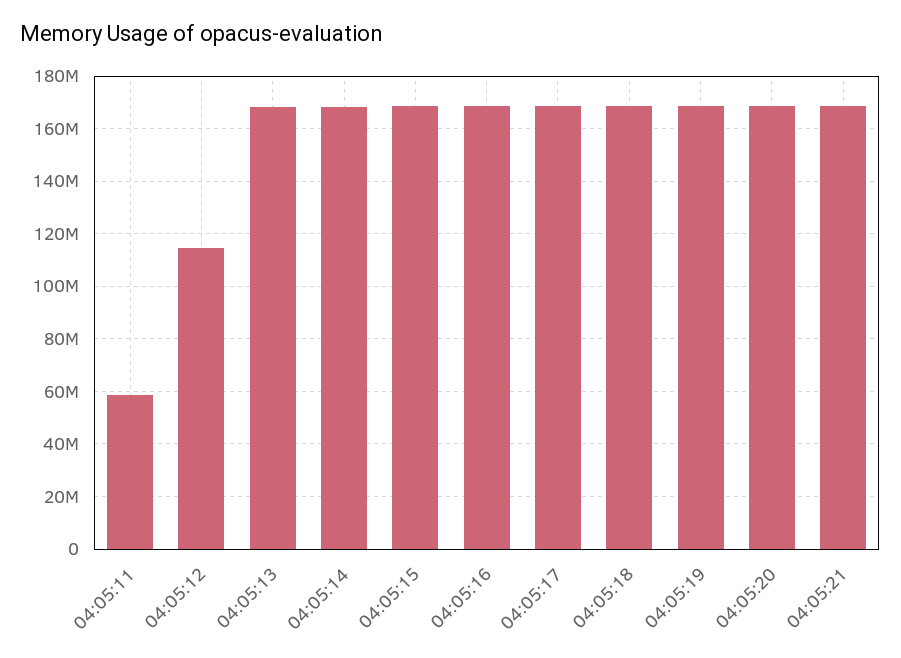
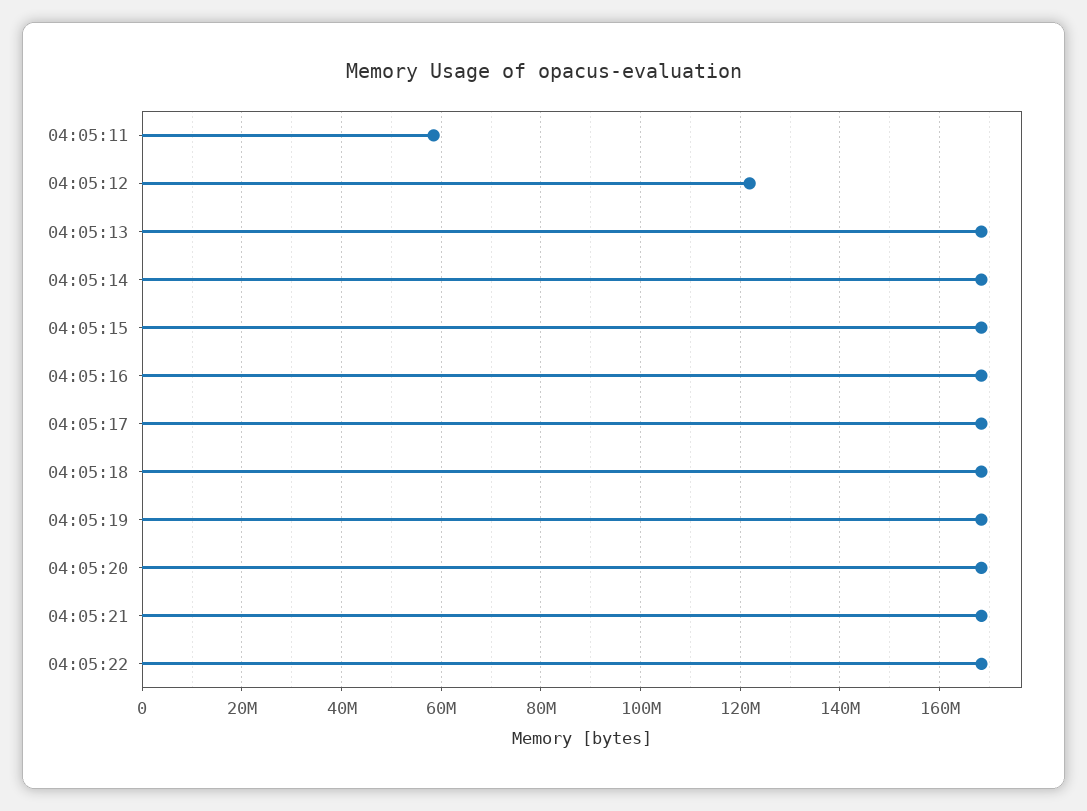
04:05:12: 115000000 -> 122000000
04:05:22: none -> 168000000

